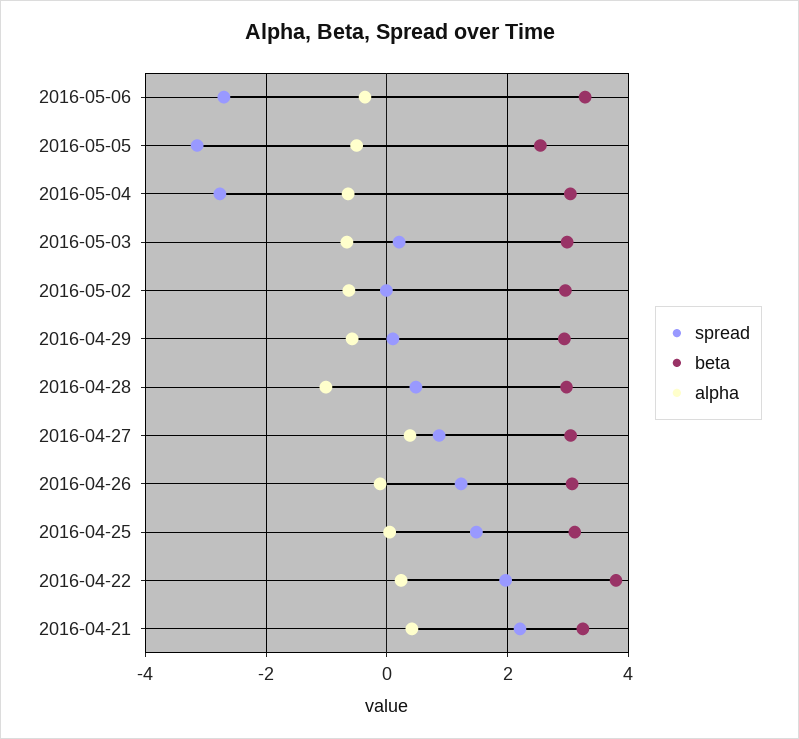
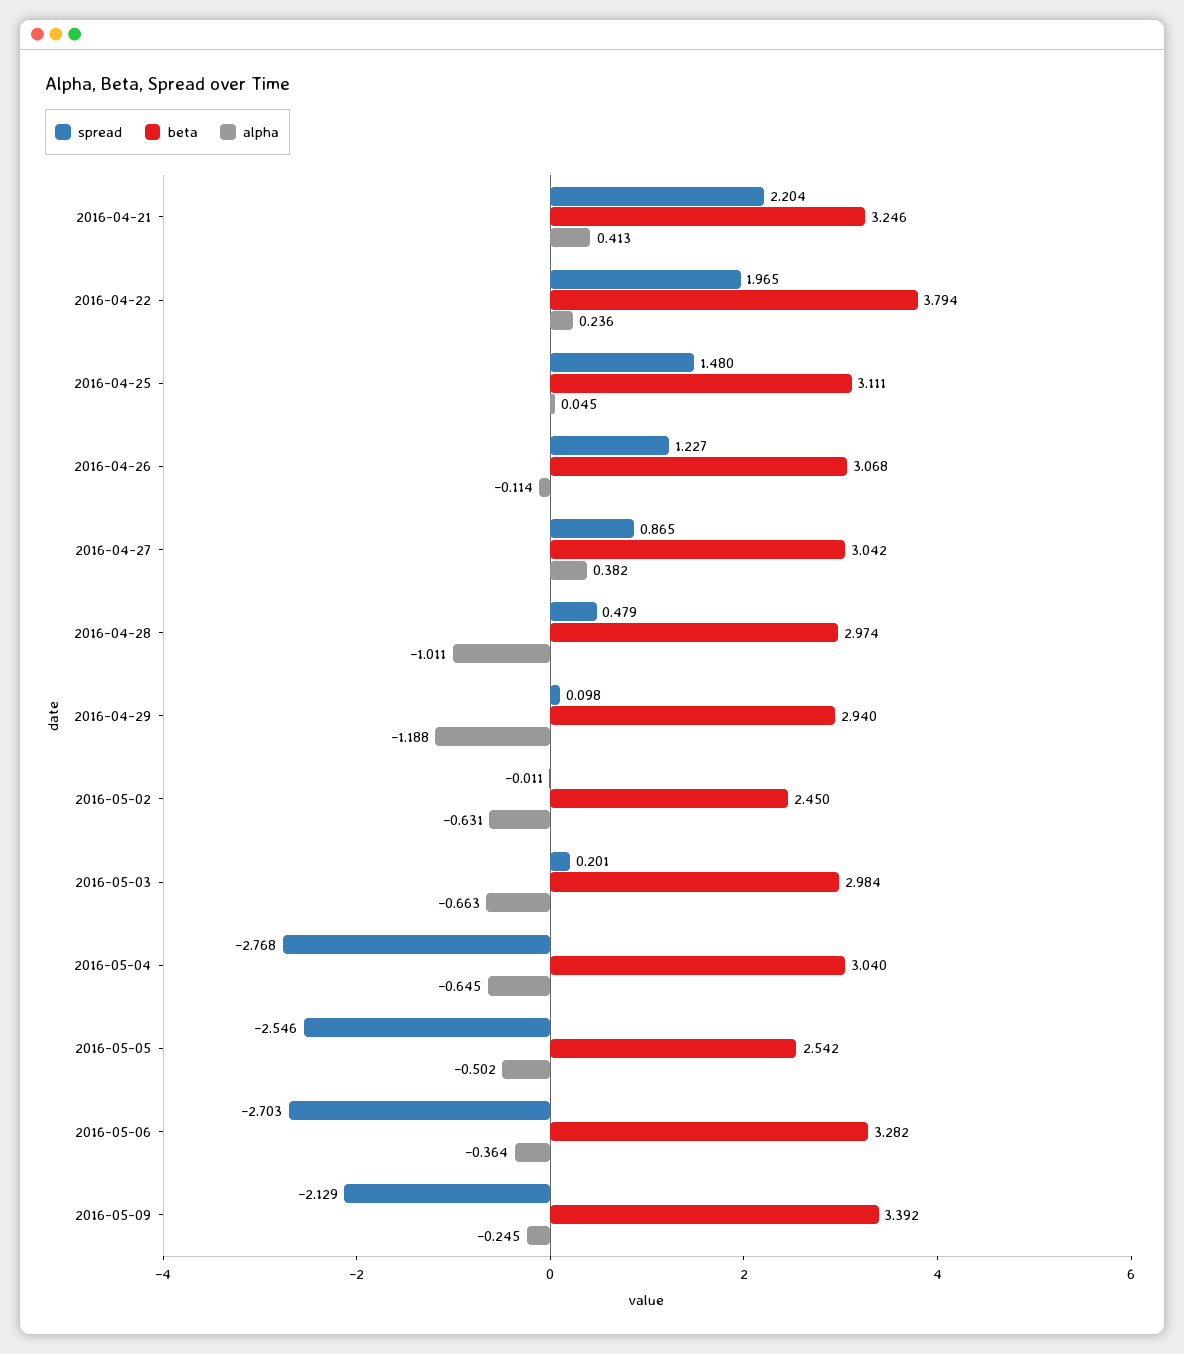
spread, 2016-05-05: -3.2 -> -2.546
beta, 2016-05-02: 3 -> 2.45
alpha, 2016-04-29: -0.6 -> -1.188
spread, 2016-05-09: none -> -2.129
beta, 2016-05-09: none -> 3.392
alpha, 2016-05-09: none -> -0.245

